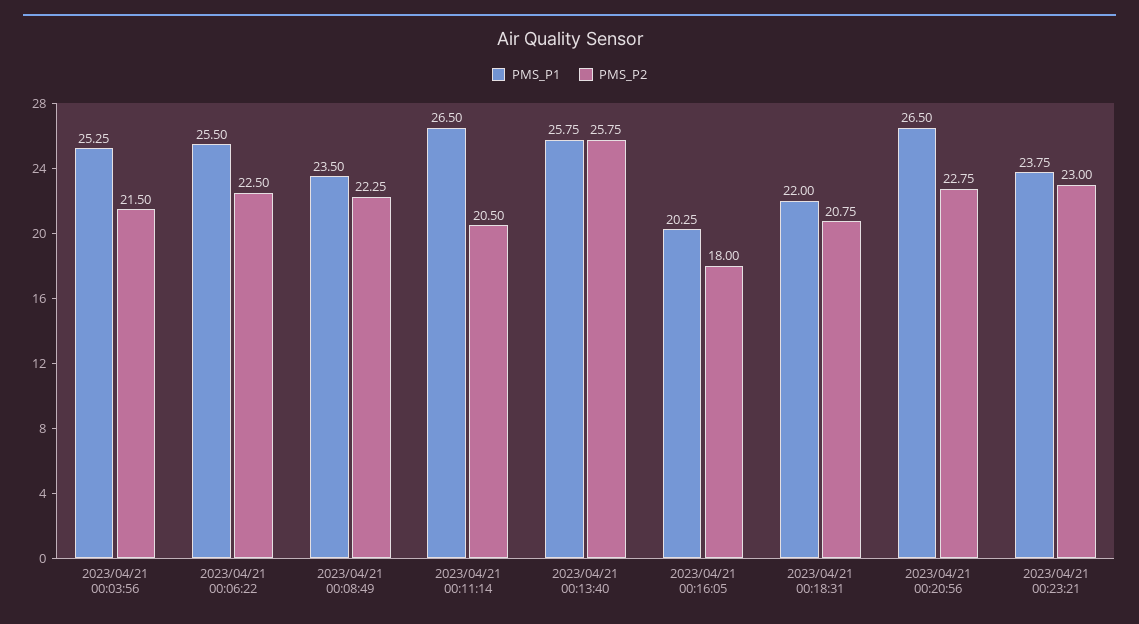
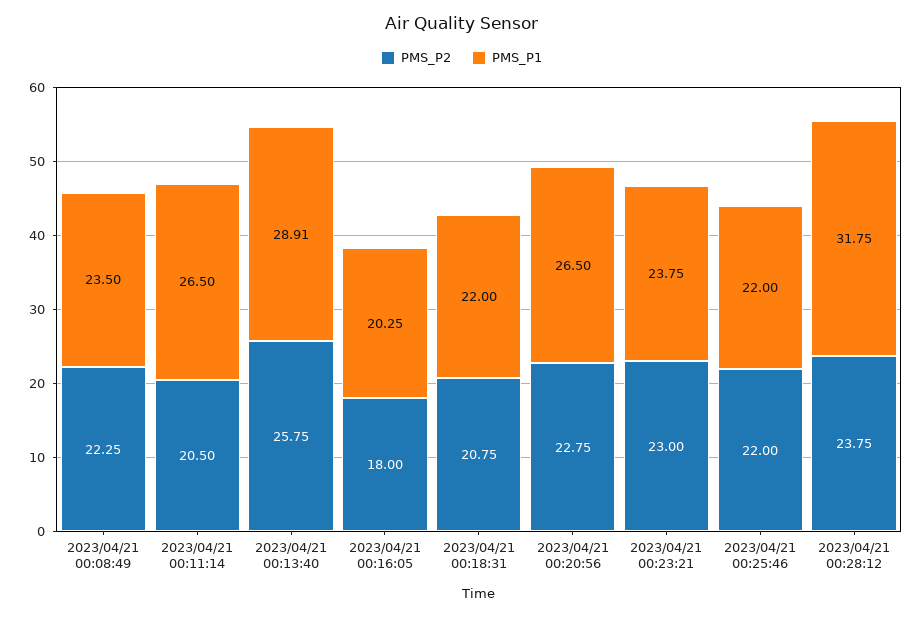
PMS_P1, 2023/04/21 00:03:56: 25.25 -> none
PMS_P2, 2023/04/21 00:03:56: 21.5 -> none
PMS_P1, 2023/04/21 00:06:22: 25.5 -> none
PMS_P2, 2023/04/21 00:06:22: 22.5 -> none
PMS_P1, 2023/04/21 00:13:40: 25.75 -> 28.91
PMS_P2, 2023/04/21 00:25:46: none -> 22
PMS_P1, 2023/04/21 00:25:46: none -> 22
PMS_P2, 2023/04/21 00:28:12: none -> 23.75
PMS_P1, 2023/04/21 00:28:12: none -> 31.75

